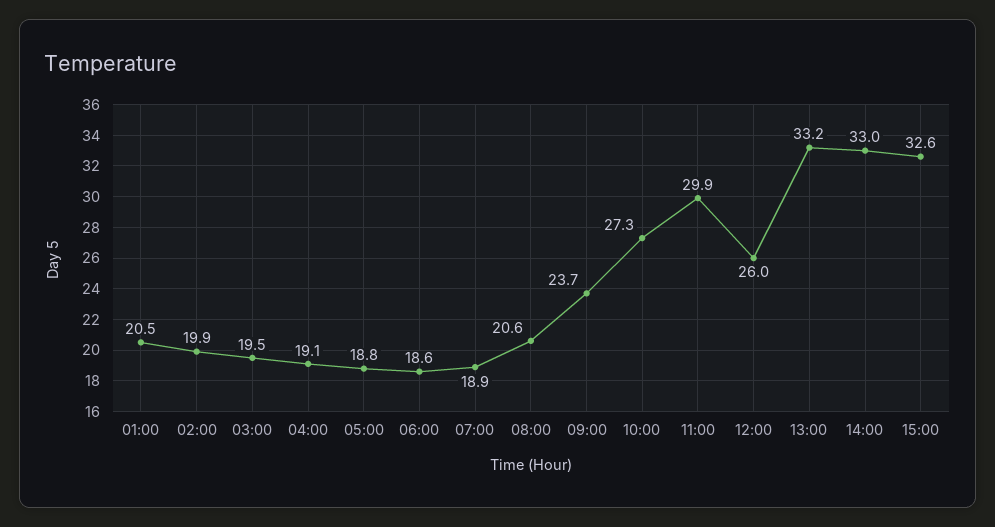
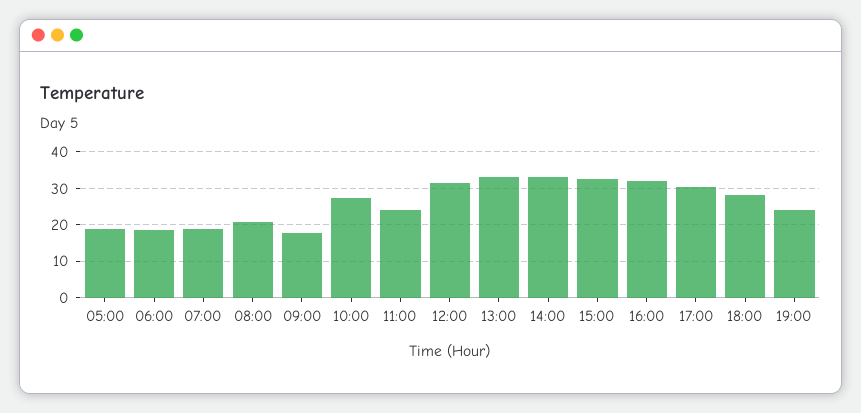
01:00: 20.5 -> none
02:00: 19.9 -> none
03:00: 19.5 -> none
04:00: 19.1 -> none
09:00: 23.7 -> 18
11:00: 29.9 -> 24
12:00: 26 -> 32
16:00: none -> 32
17:00: none -> 30
18:00: none -> 28
19:00: none -> 24

